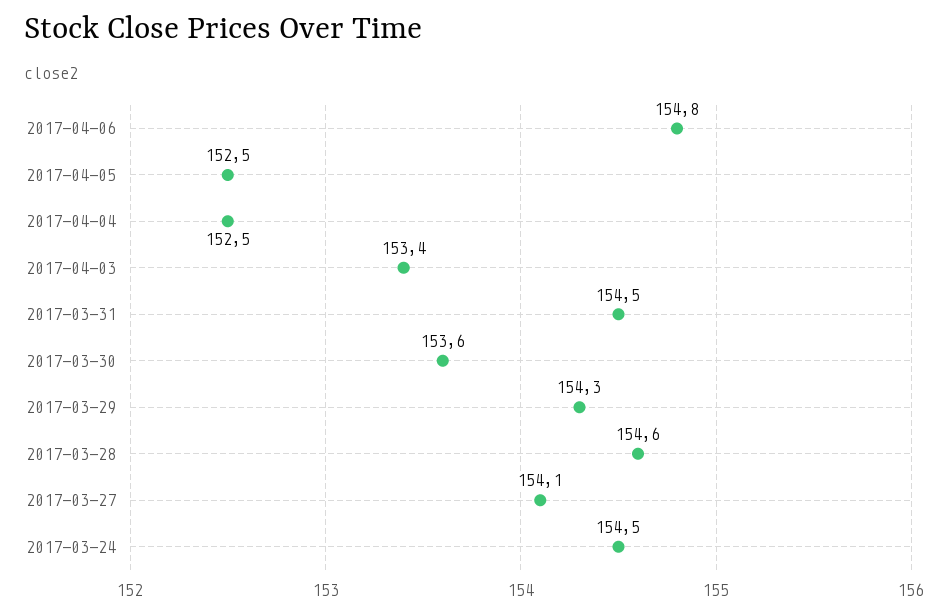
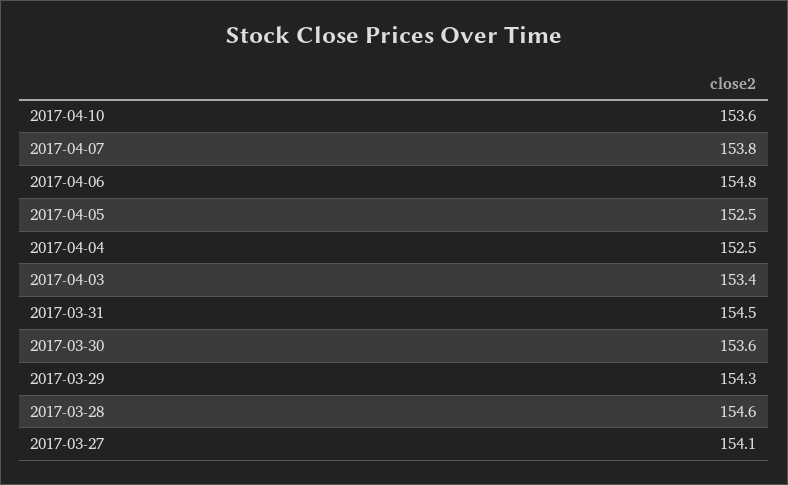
2017-03-24: 154.5 -> none
2017-04-10: none -> 153.6
2017-04-07: none -> 153.8

